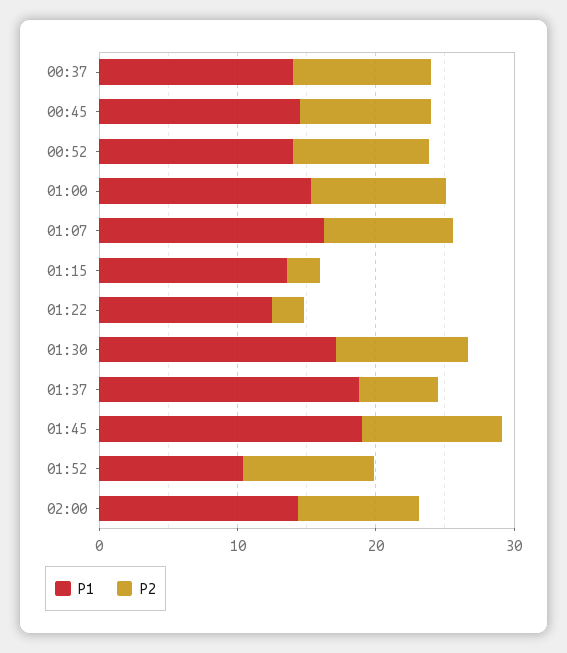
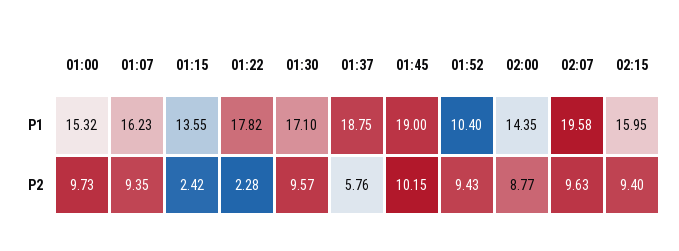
P1, 00:37: 14 -> none
P2, 00:37: 10 -> none
P1, 00:45: 14 -> none
P2, 00:45: 10 -> none
P1, 00:52: 14 -> none
P2, 00:52: 10 -> none
P1, 01:22: 12 -> 17.82
P1, 02:07: none -> 19.58
P1, 02:15: none -> 15.95
P2, 02:07: none -> 9.63
P2, 02:15: none -> 9.4

